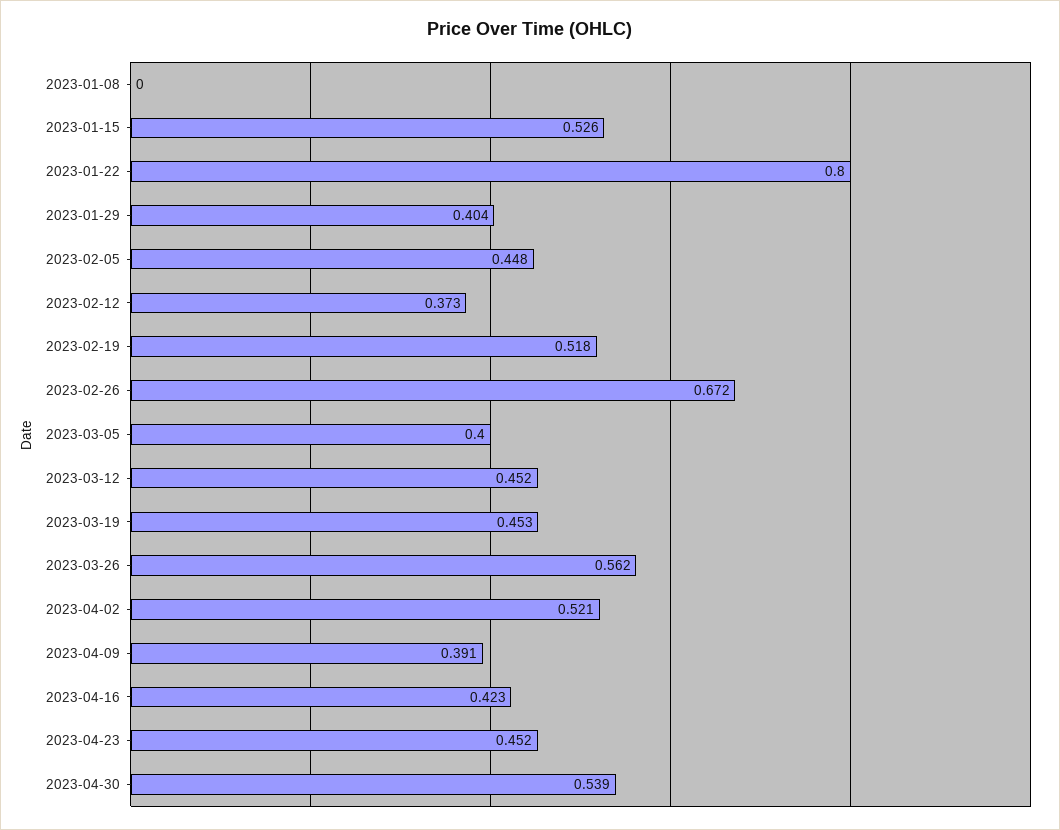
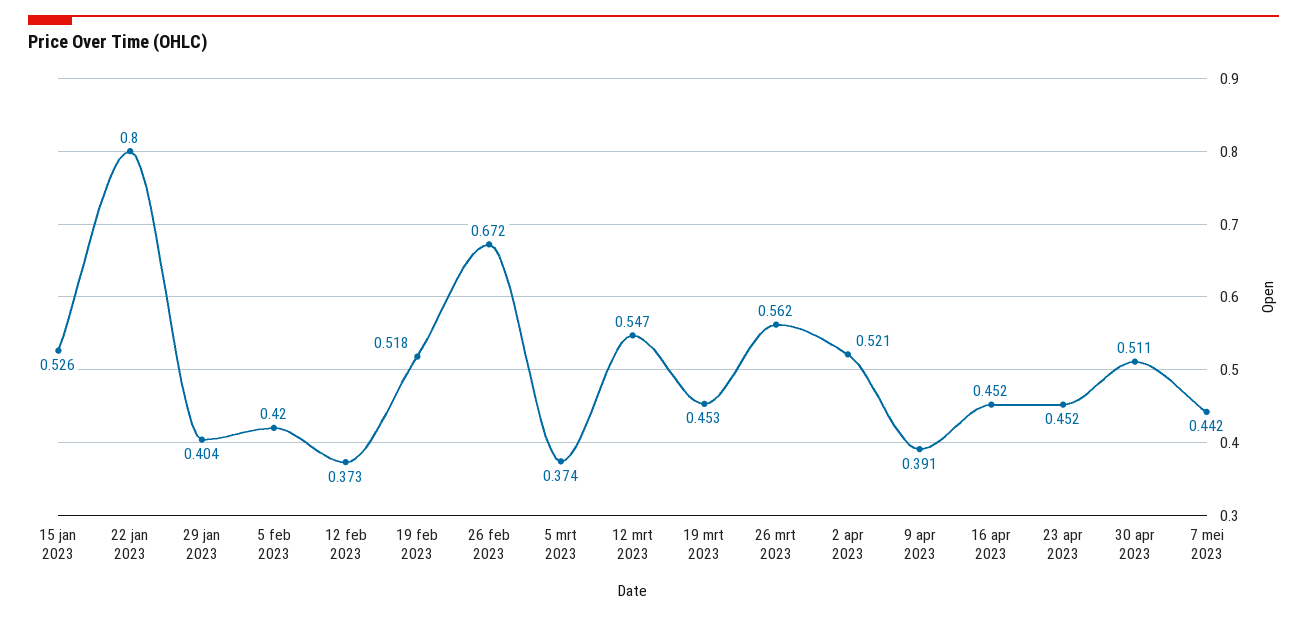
2023-01-08: 0 -> none
2023-02-05: 0.448 -> 0.42
2023-03-05: 0.4 -> 0.374
2023-03-12: 0.452 -> 0.547
2023-04-16: 0.423 -> 0.452
2023-04-30: 0.539 -> 0.511
7 mei 2023: none -> 0.442

